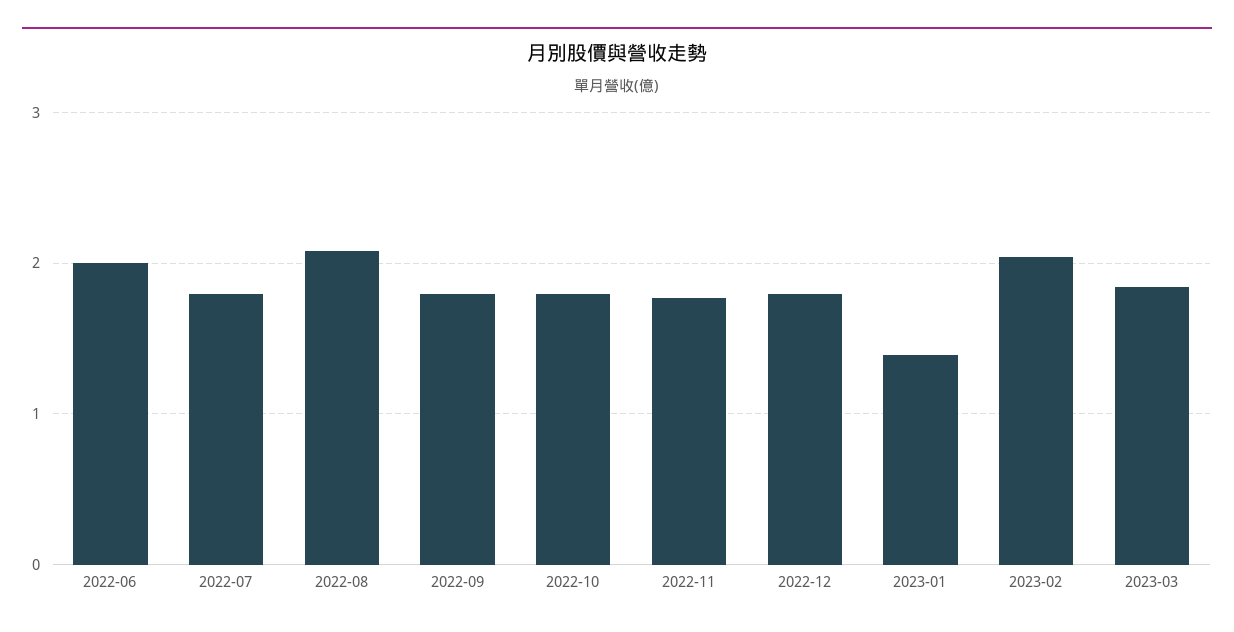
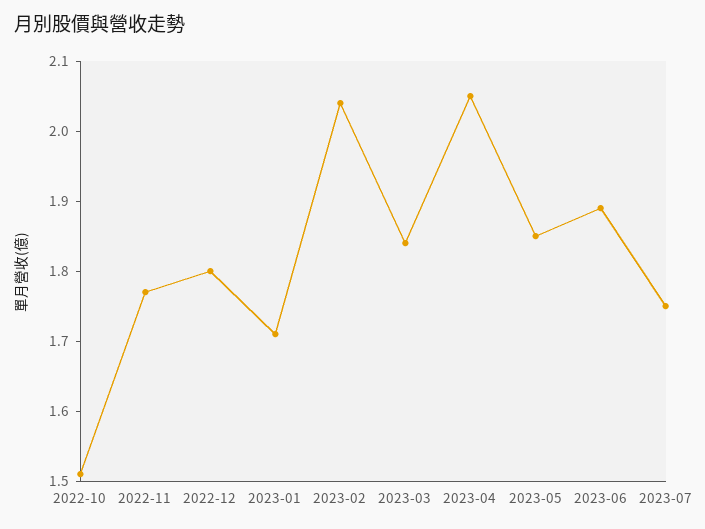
2022-06: 2 -> none
2022-07: 1.8 -> none
2022-08: 2.1 -> none
2022-09: 1.8 -> none
2022-10: 1.8 -> 1.5
2023-01: 1.4 -> 1.7
2023-04: none -> 2.05
2023-05: none -> 1.85
2023-06: none -> 1.9
2023-07: none -> 1.75

